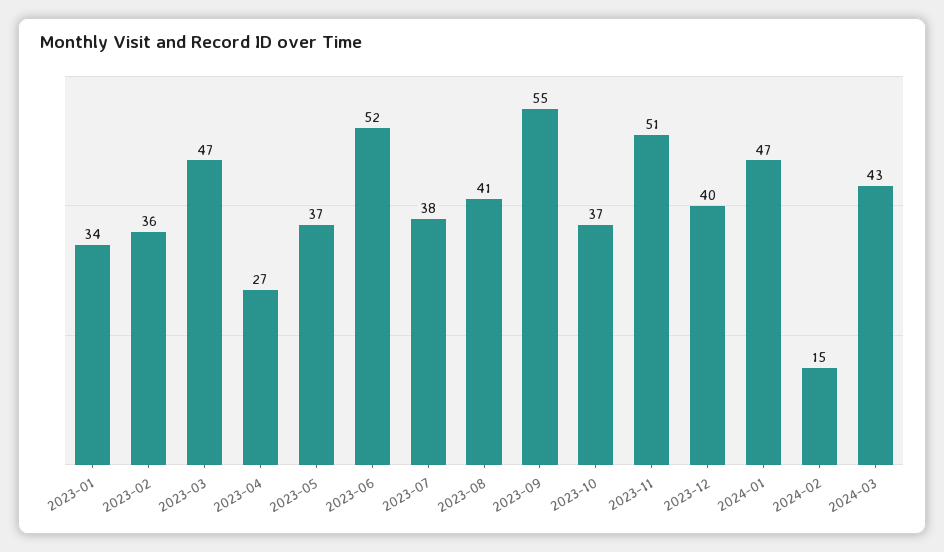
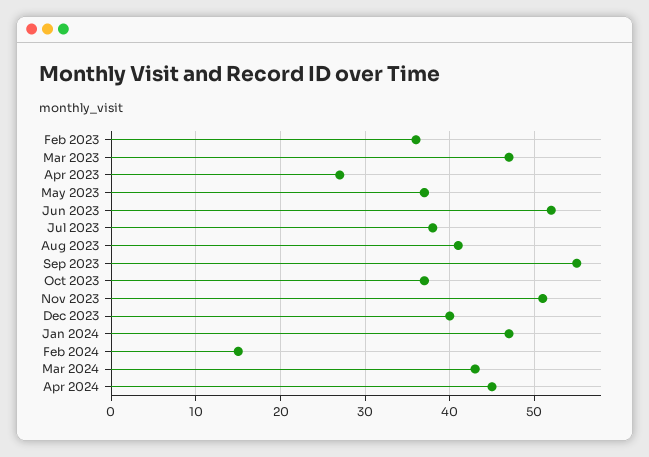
2023-01: 34 -> none
Apr 2024: none -> 45

